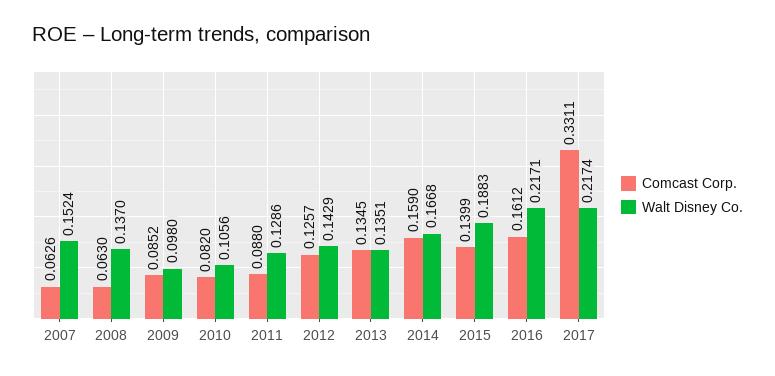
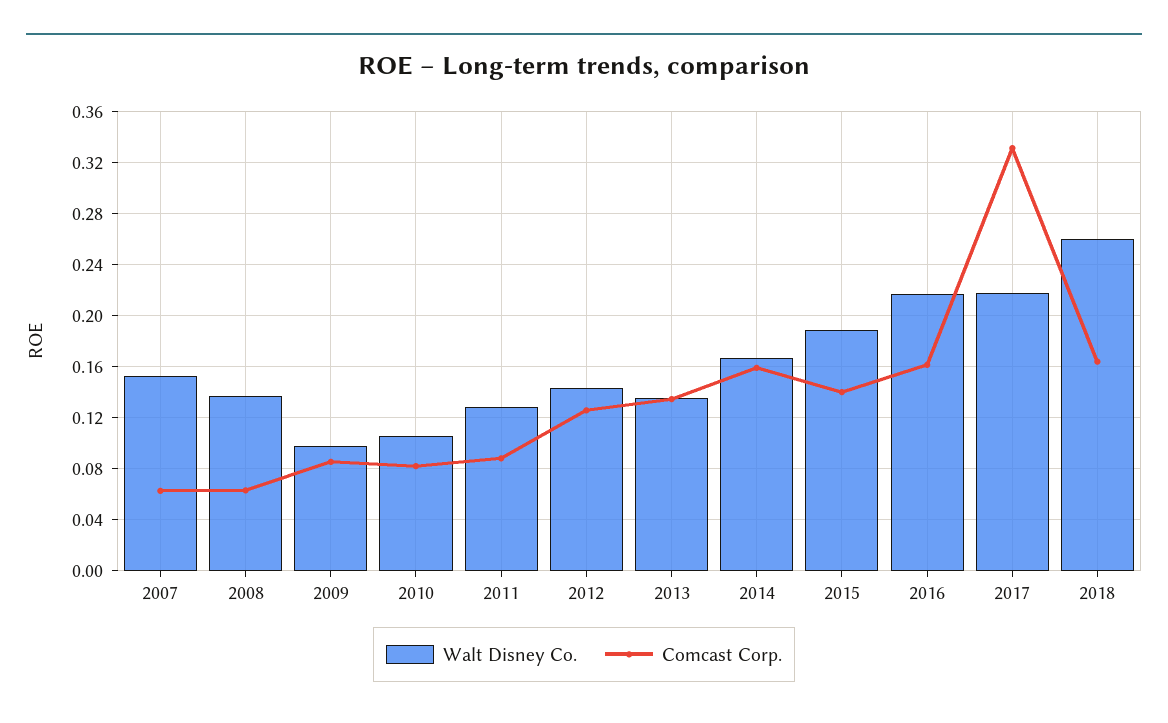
Walt Disney Co., 2018: none -> 0.26
Comcast Corp., 2018: none -> 0.165

